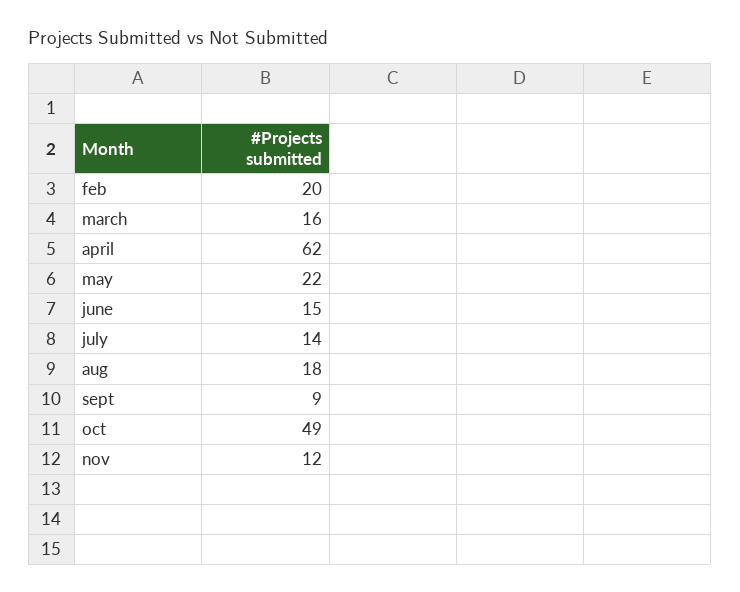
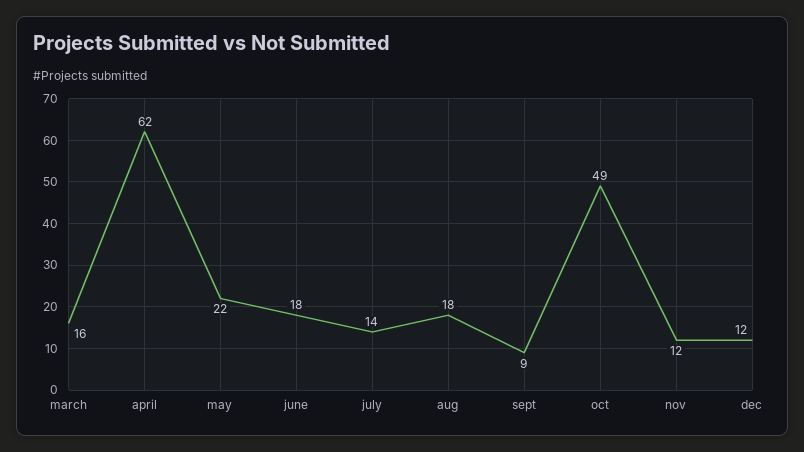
feb: 20 -> none
june: 15 -> 18
dec: none -> 12

